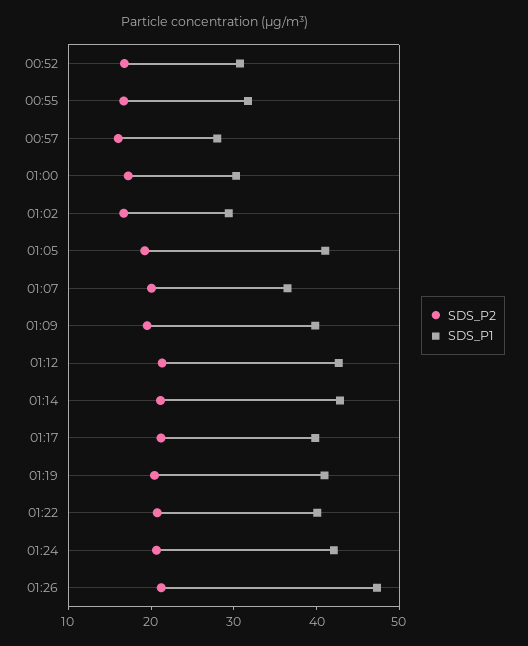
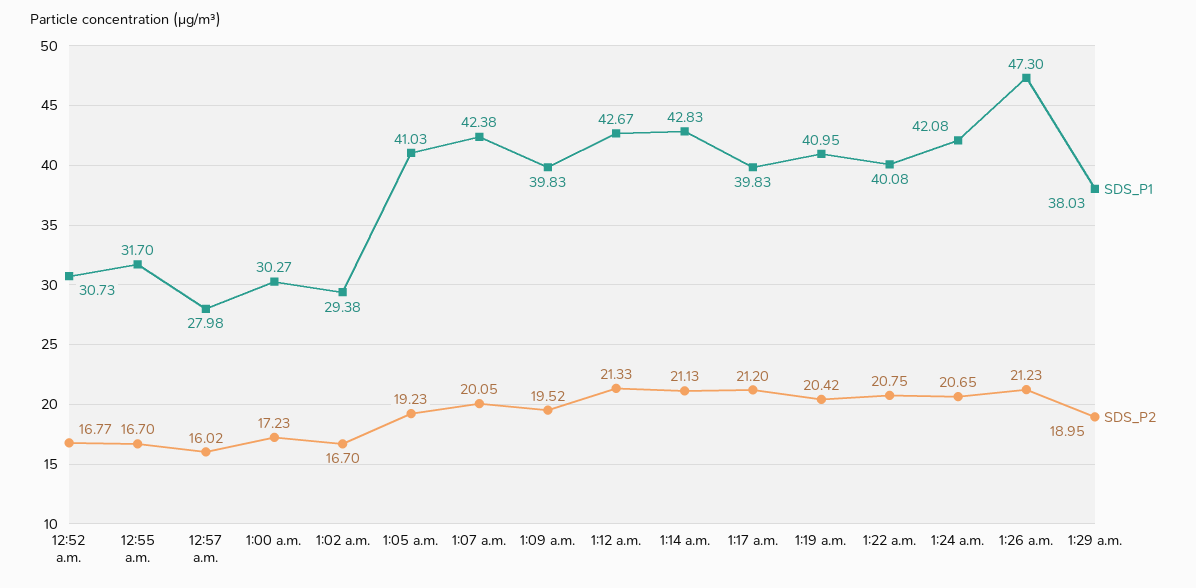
SDS_P1, 01:07: 36 -> 42.38
SDS_P1, 1:29 a.m.: none -> 38.03
SDS_P2, 1:29 a.m.: none -> 18.95

